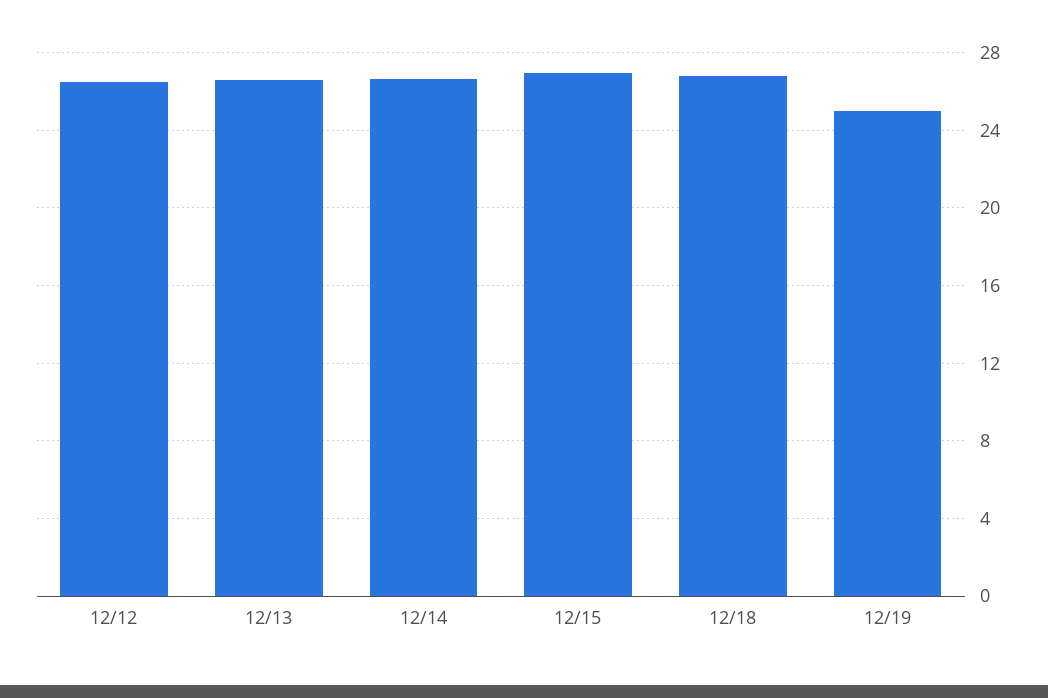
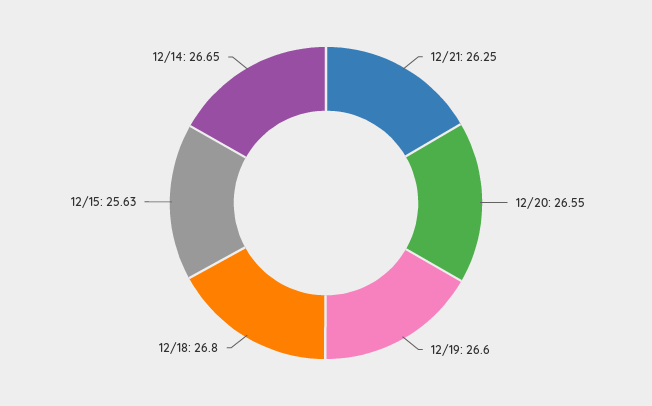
12/12: 26.5 -> none
12/13: 26.5 -> none
12/15: 27 -> 25.63
12/19: 25 -> 26.6
12/21: none -> 26.25
12/20: none -> 26.55

